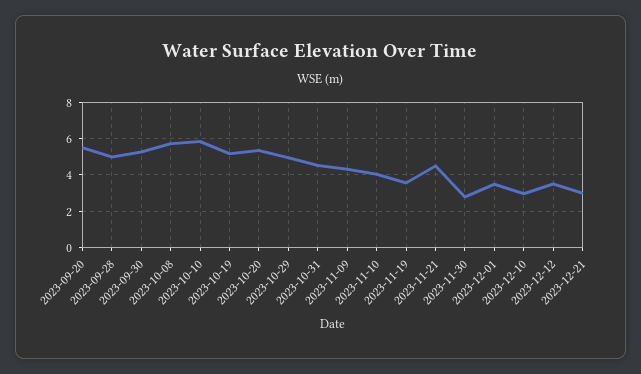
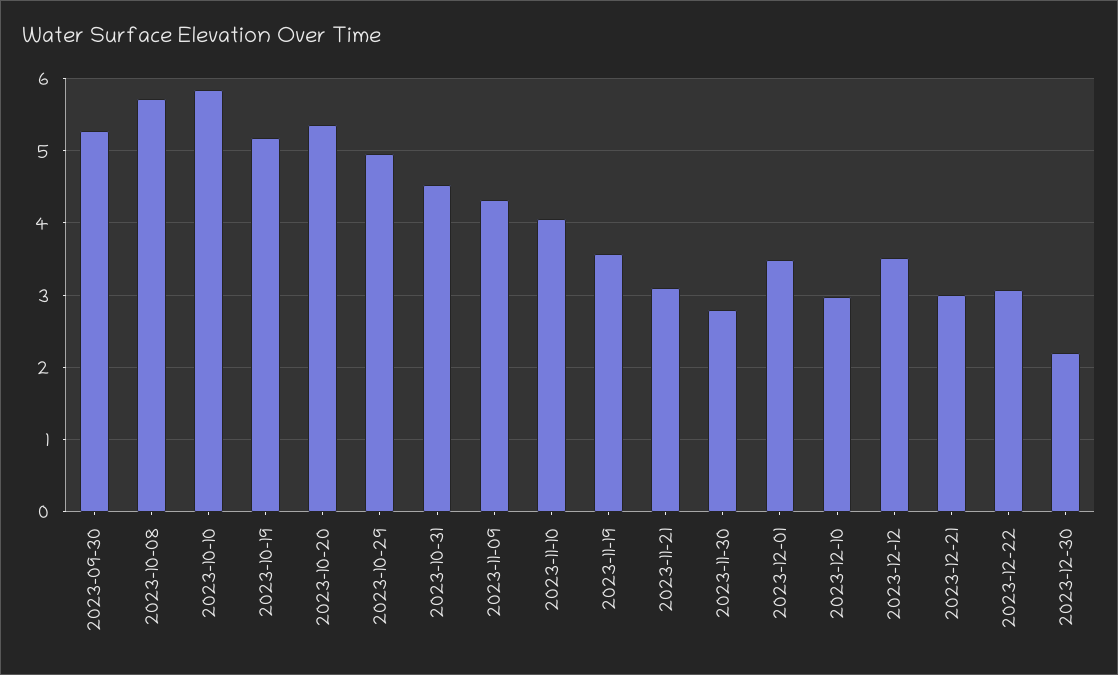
2023-09-20: 5.5 -> none
2023-09-28: 5 -> none
2023-11-21: 4.5 -> 3.1
2023-12-22: none -> 3.1
2023-12-30: none -> 2.2

